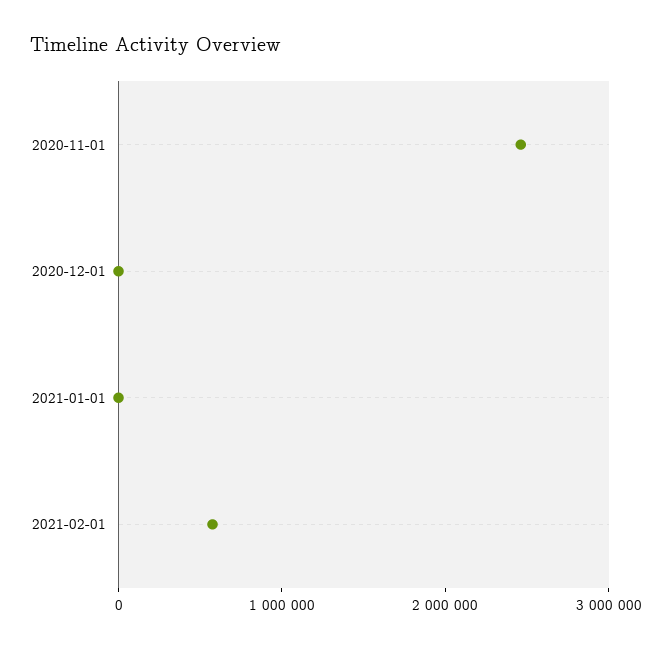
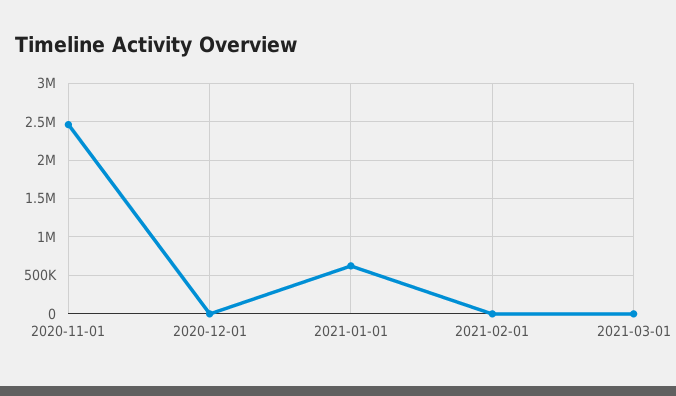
2021-01-01: 0 -> 600000
2021-02-01: 600000 -> 0
2021-03-01: none -> 0

